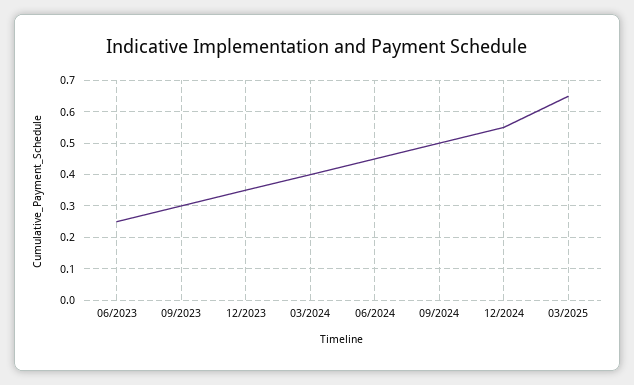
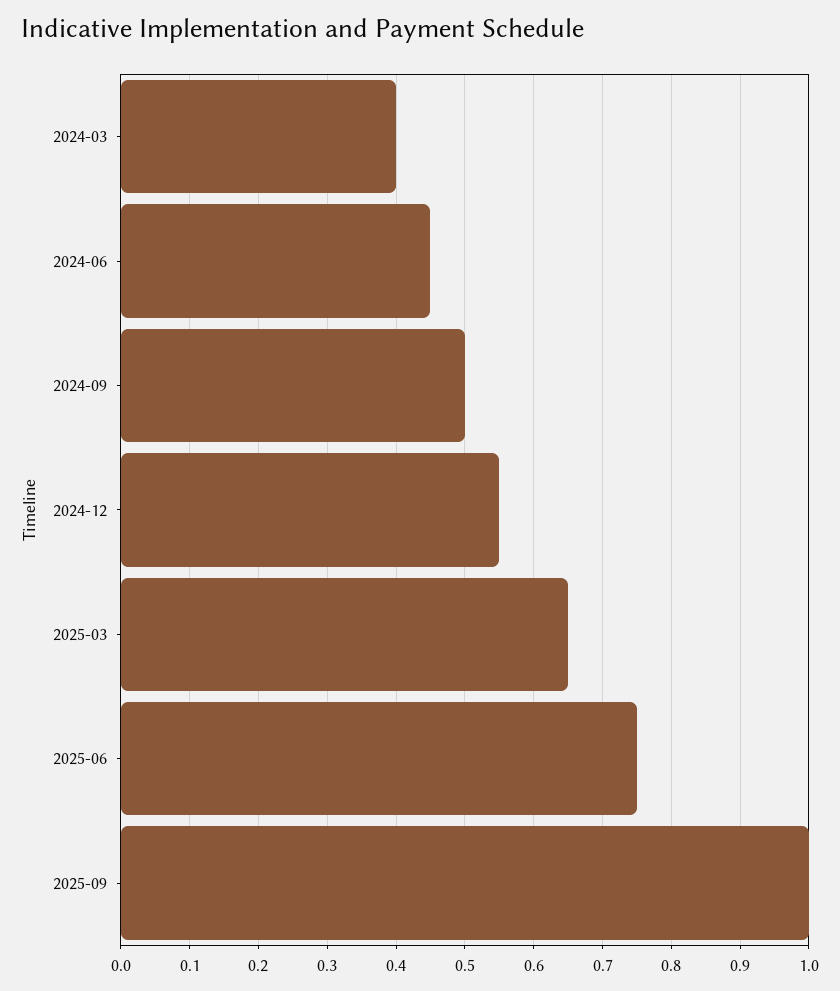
06/2023: 0.25 -> none
09/2023: 0.3 -> none
12/2023: 0.35 -> none
2025-06: none -> 0.75
2025-09: none -> 1

